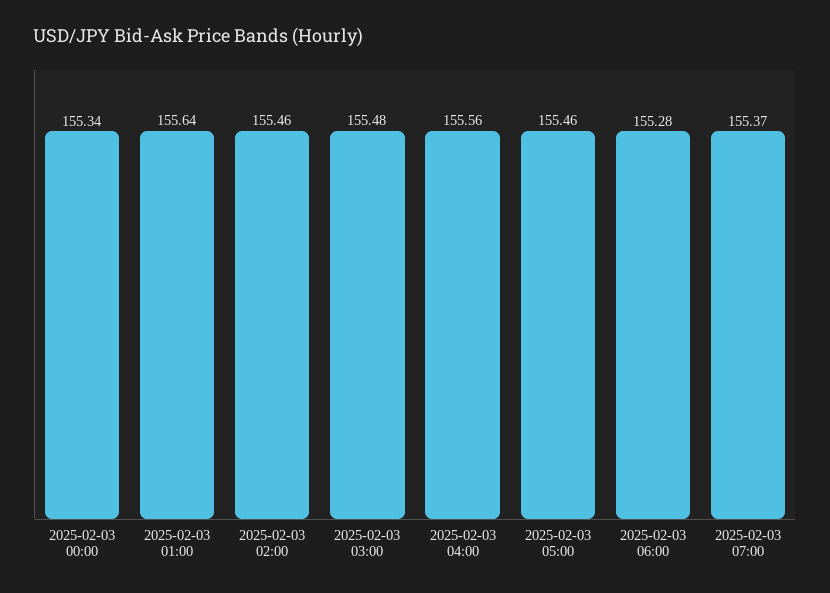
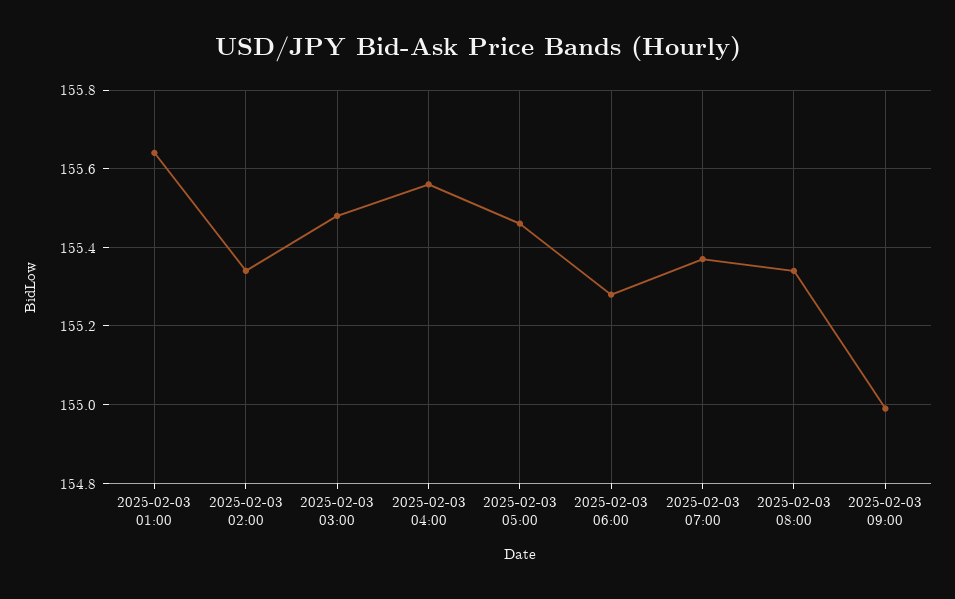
2025-02-03 00:00: 155.34 -> none
2025-02-03 02:00: 155.46 -> 155.35
2025-02-03 08:00: none -> 155.35
2025-02-03 09:00: none -> 155

